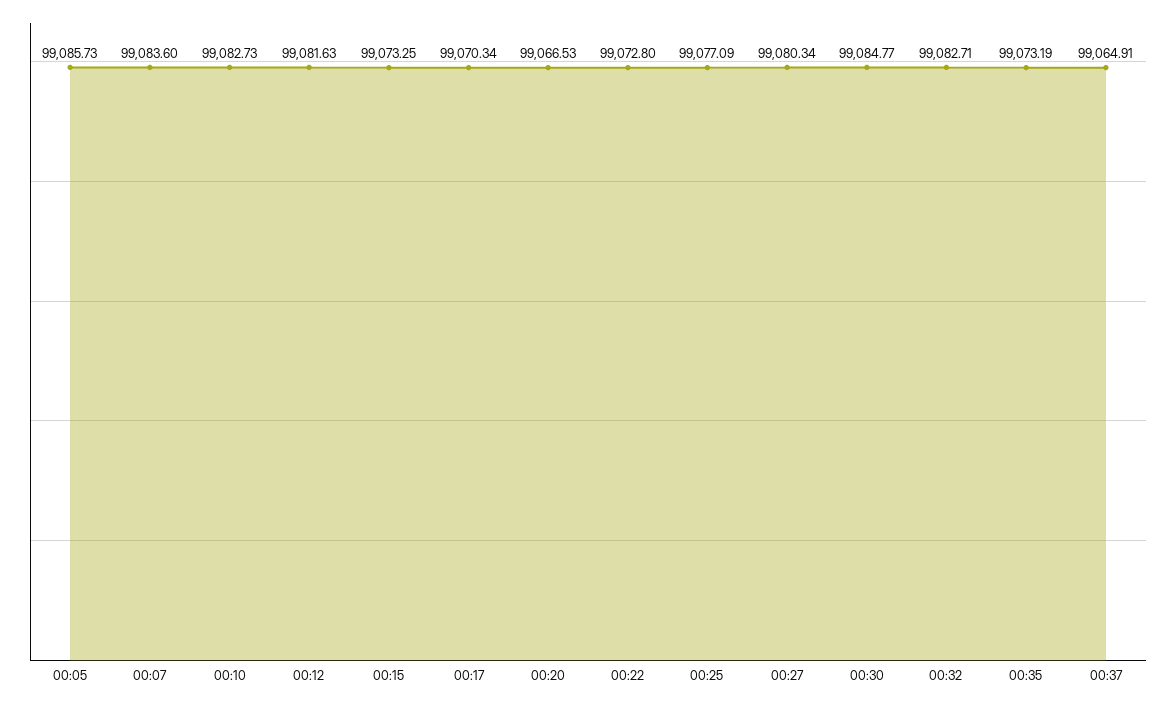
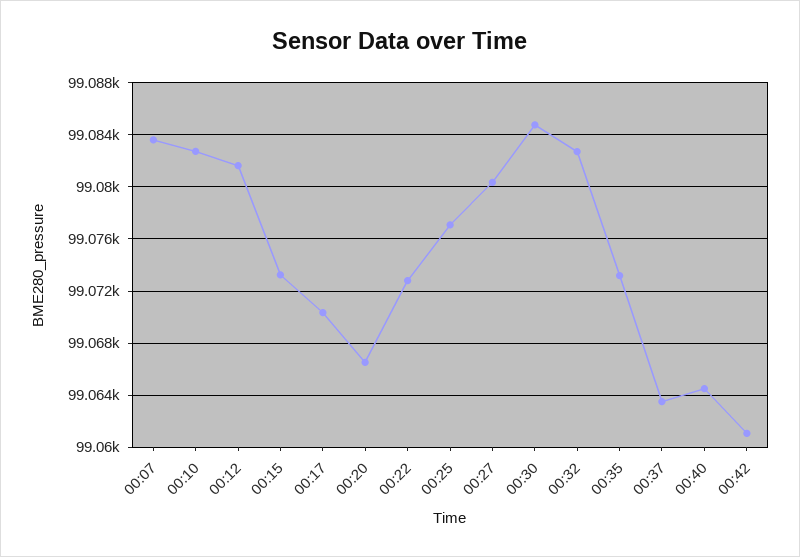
00:05: 99085.73 -> none
00:37: 99064.91 -> 99063.5
00:40: none -> 99064.5
00:42: none -> 99061

